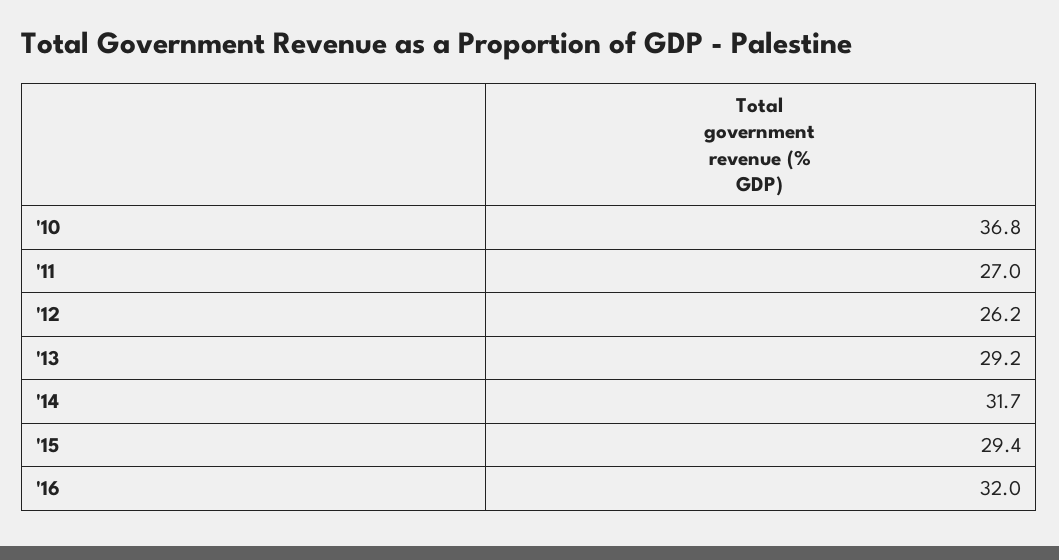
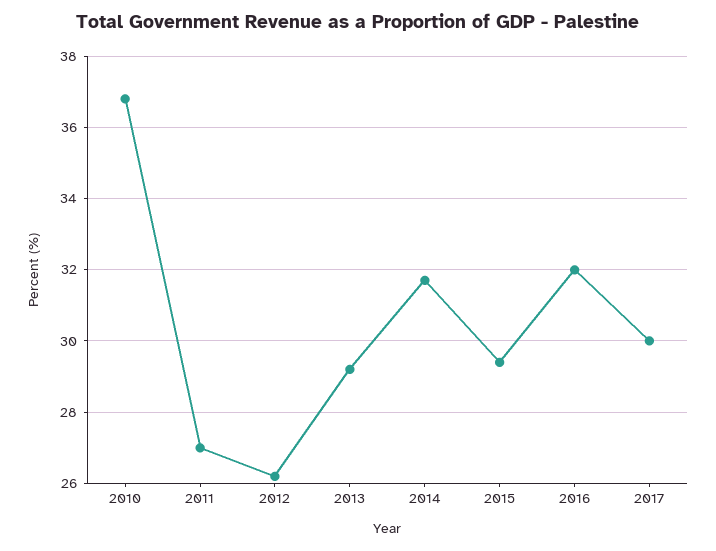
2017: none -> 30

